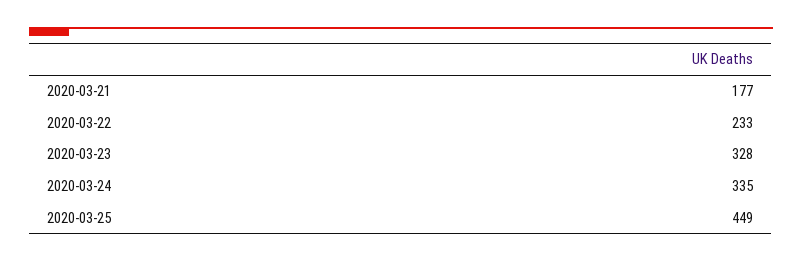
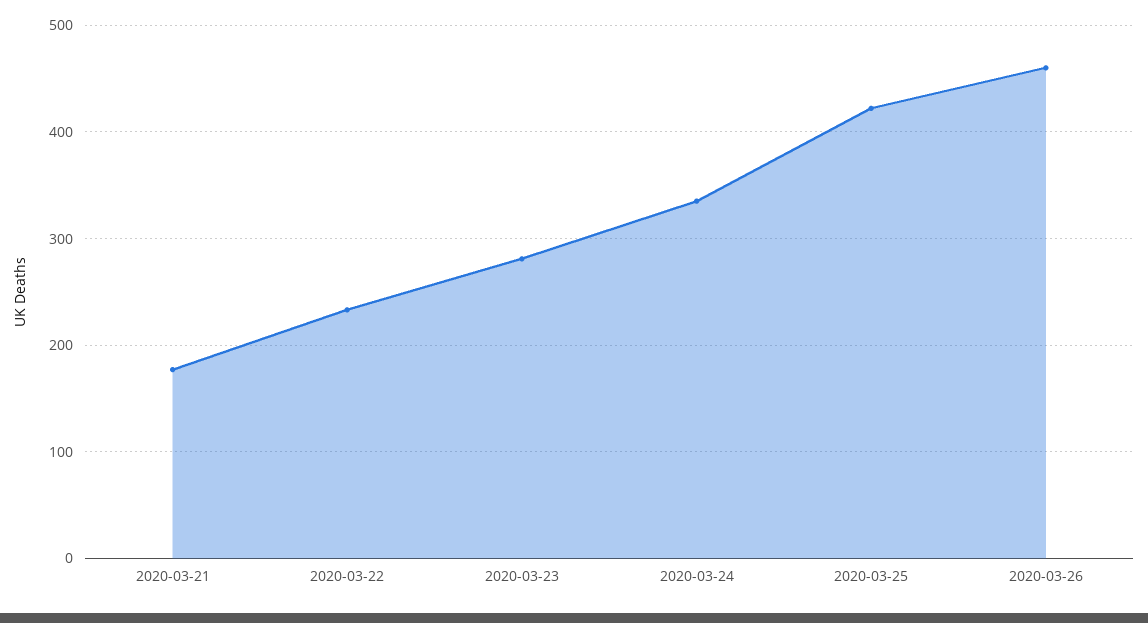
2020-03-23: 328 -> 280
2020-03-25: 449 -> 420
2020-03-26: none -> 460

